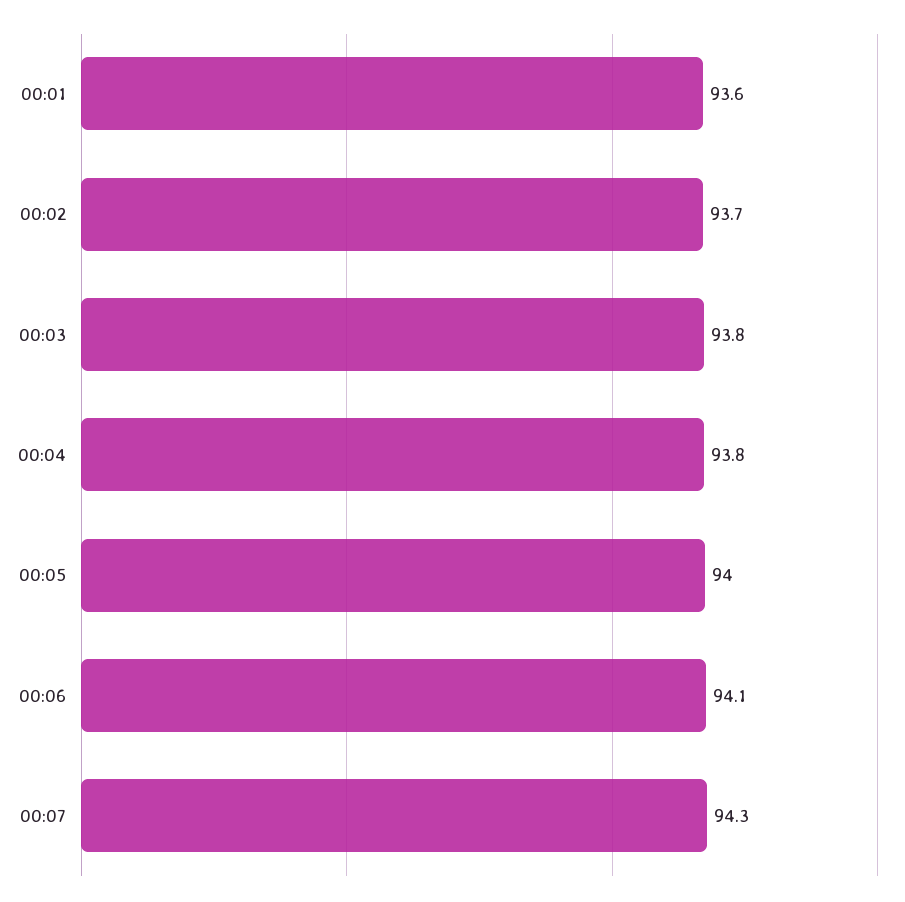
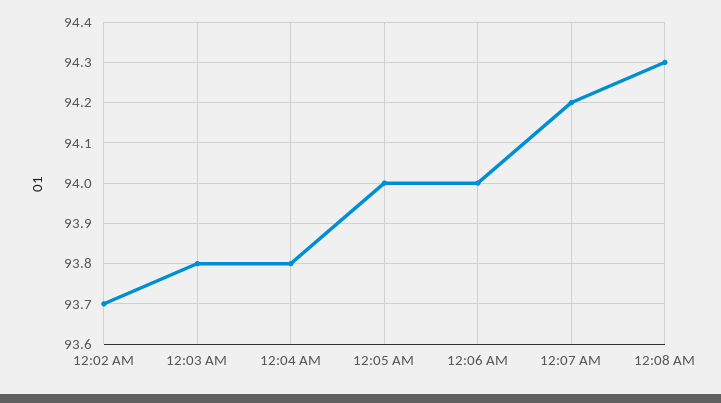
00:01: 93.6 -> none
00:06: 94.1 -> 94
00:07: 94.3 -> 94.2
12:08 AM: none -> 94.3

